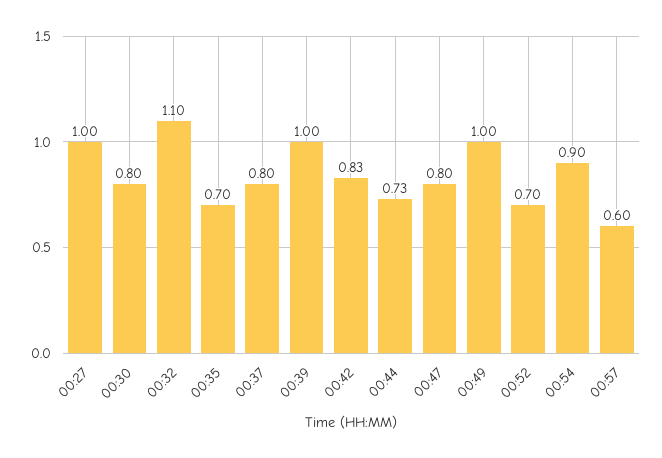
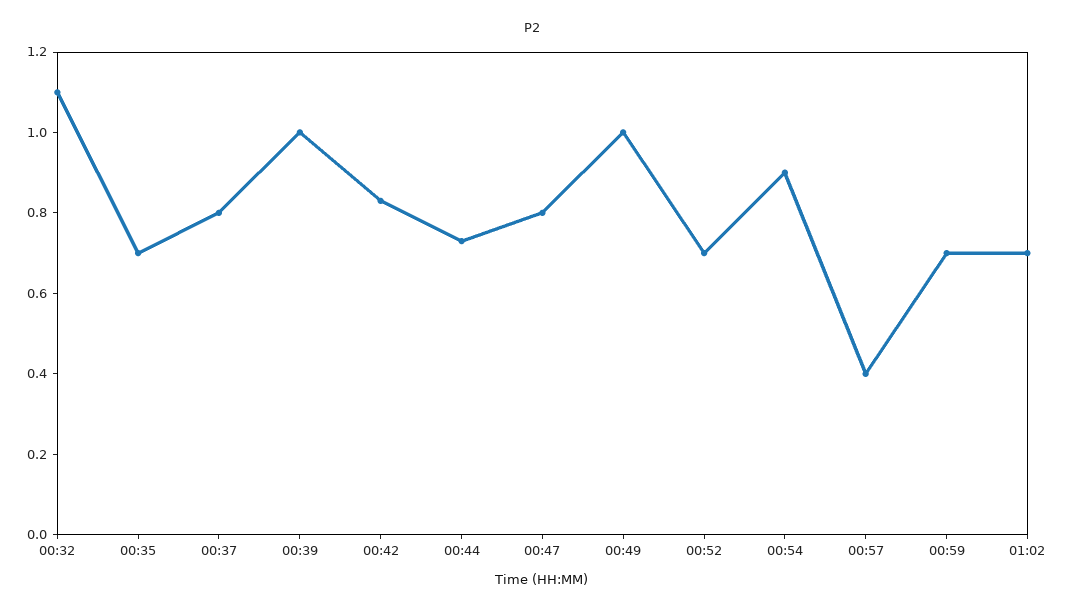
00:27: 1 -> none
00:30: 0.8 -> none
00:57: 0.6 -> 0.4
00:59: none -> 0.7
01:02: none -> 0.7

